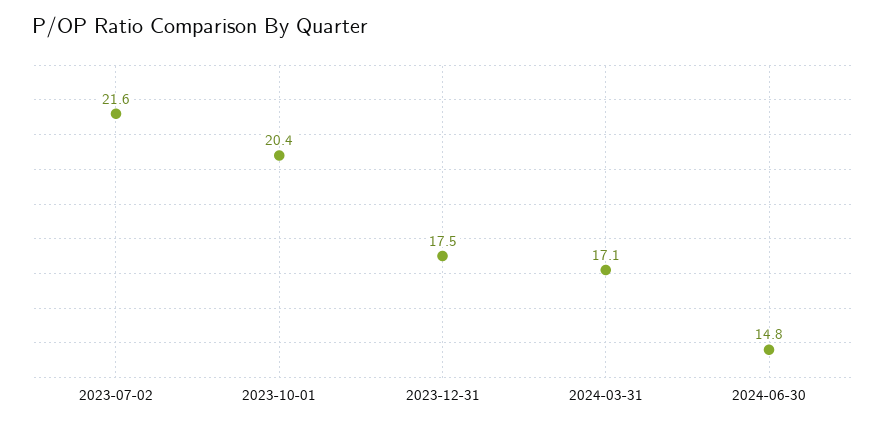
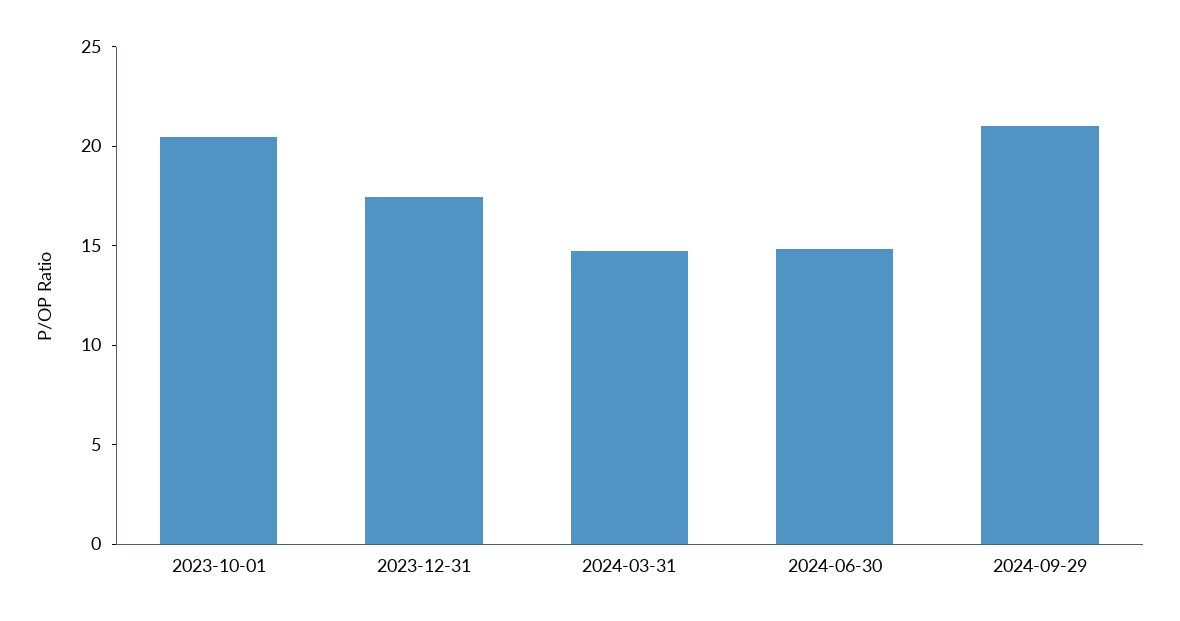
2023-07-02: 21.6 -> none
2024-03-31: 17.1 -> 15
2024-09-29: none -> 21

